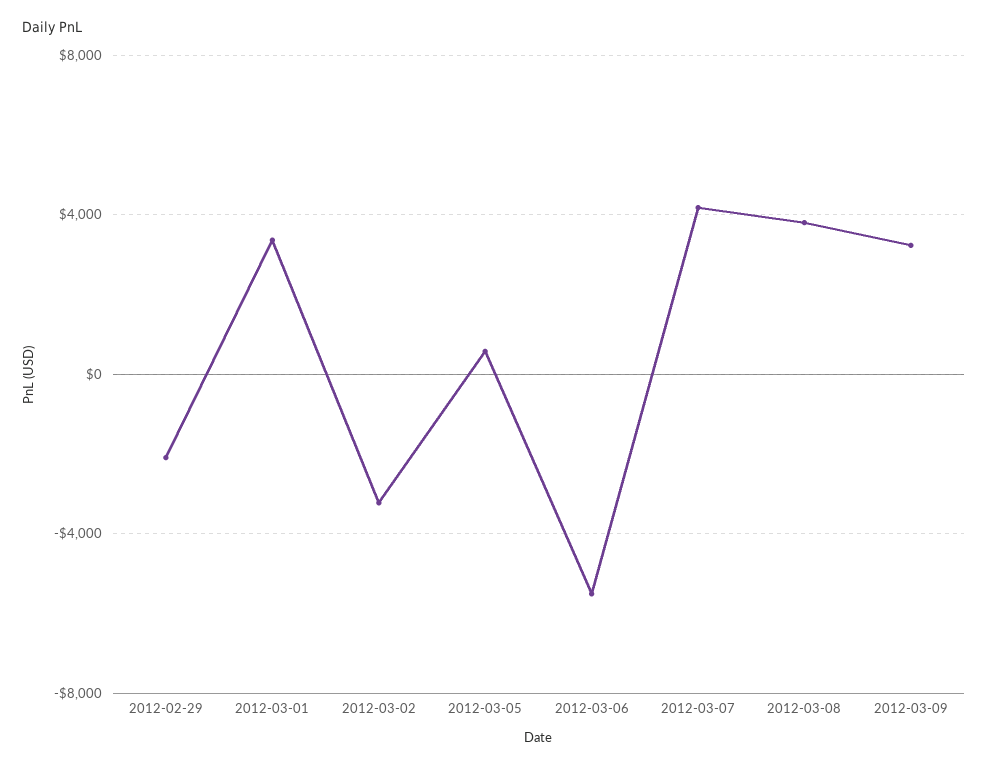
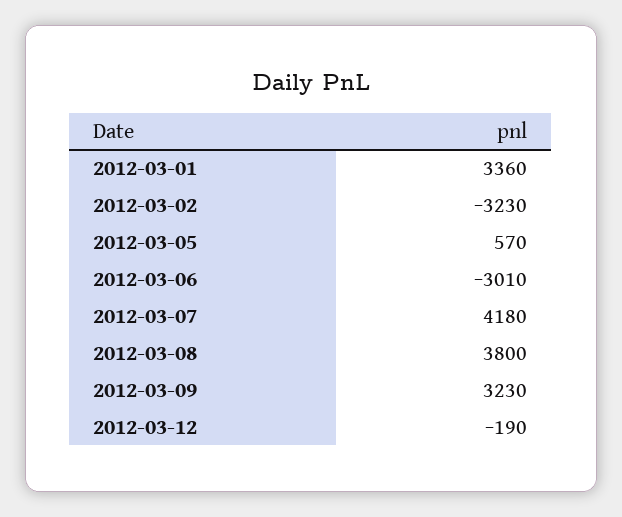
2012-02-29: -2000 -> none
2012-03-06: -5500 -> -3010
2012-03-12: none -> -190

